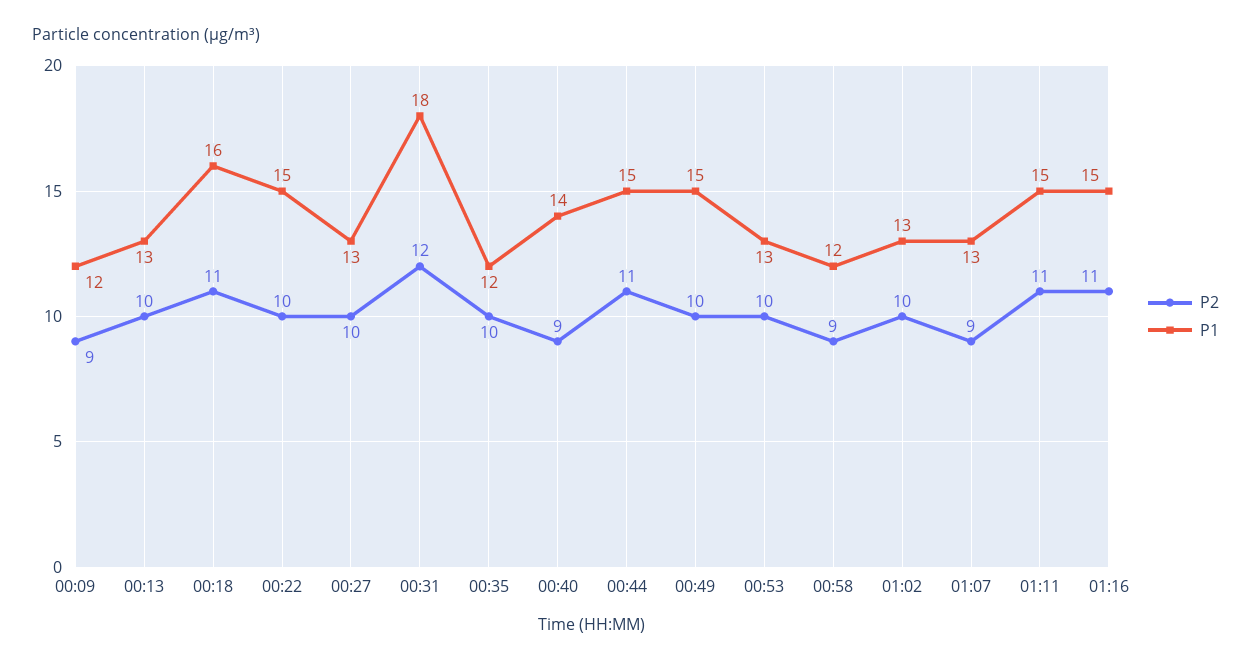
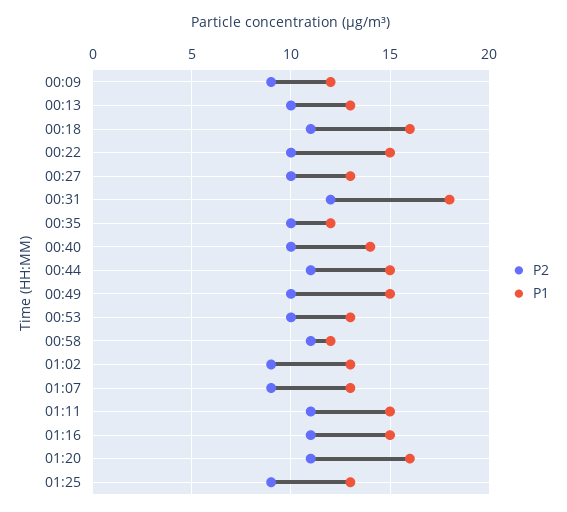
P2, 00:40: 9 -> 10
P2, 00:58: 9 -> 11
P2, 01:02: 10 -> 9
P2, 01:20: none -> 11
P1, 01:20: none -> 16
P2, 01:25: none -> 9
P1, 01:25: none -> 13

